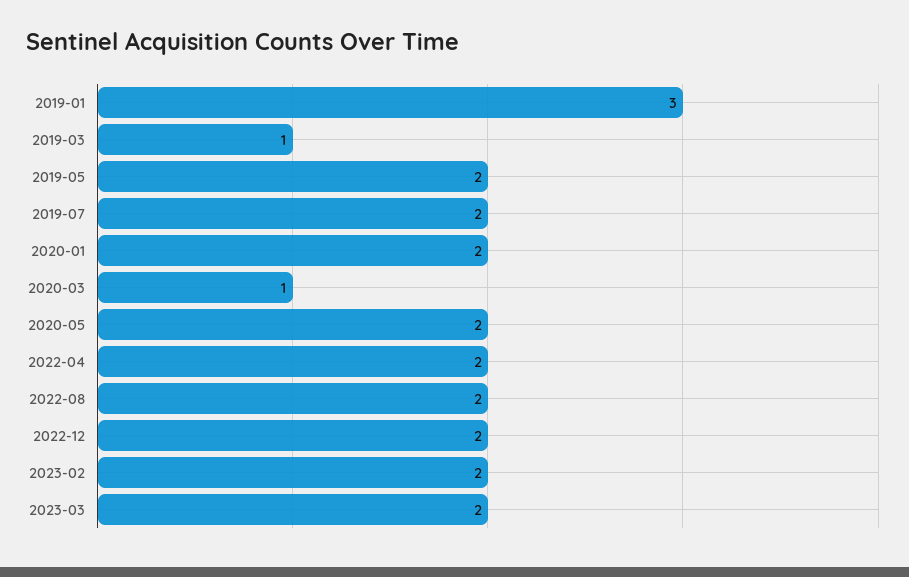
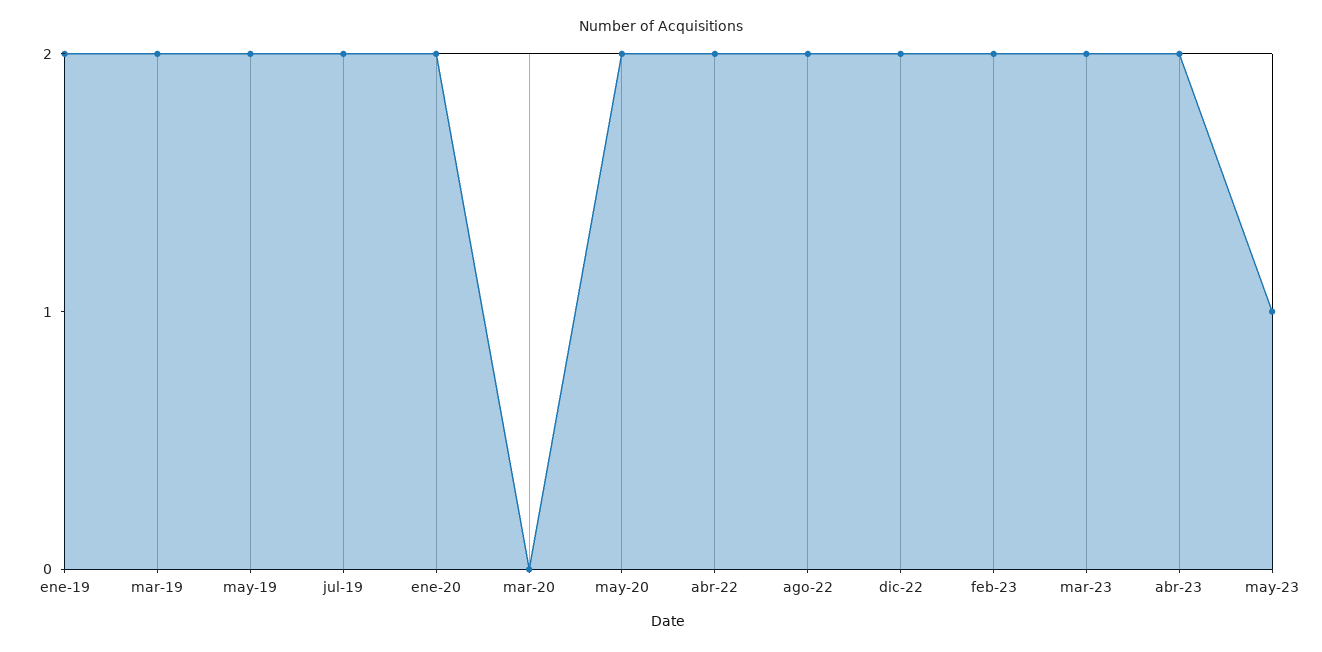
2019-01: 3 -> 2
2019-03: 1 -> 2
2020-03: 1 -> 0
abr-23: none -> 2
may-23: none -> 1

